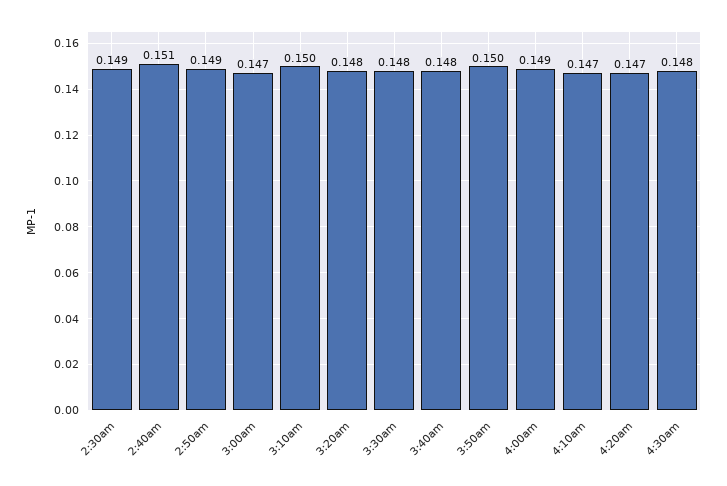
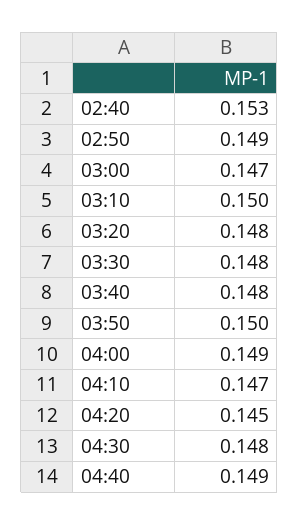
2:30am: 0.149 -> none
2:40am: 0.151 -> 0.153
4:20am: 0.147 -> 0.145
04:40: none -> 0.149

